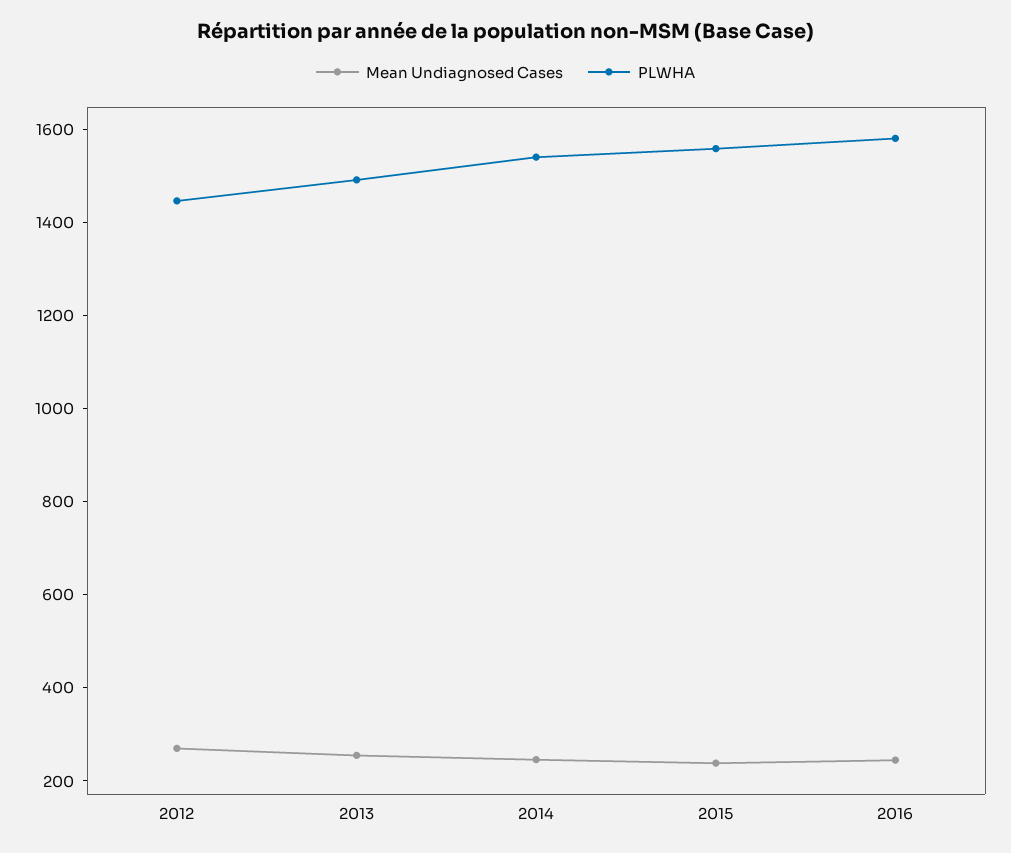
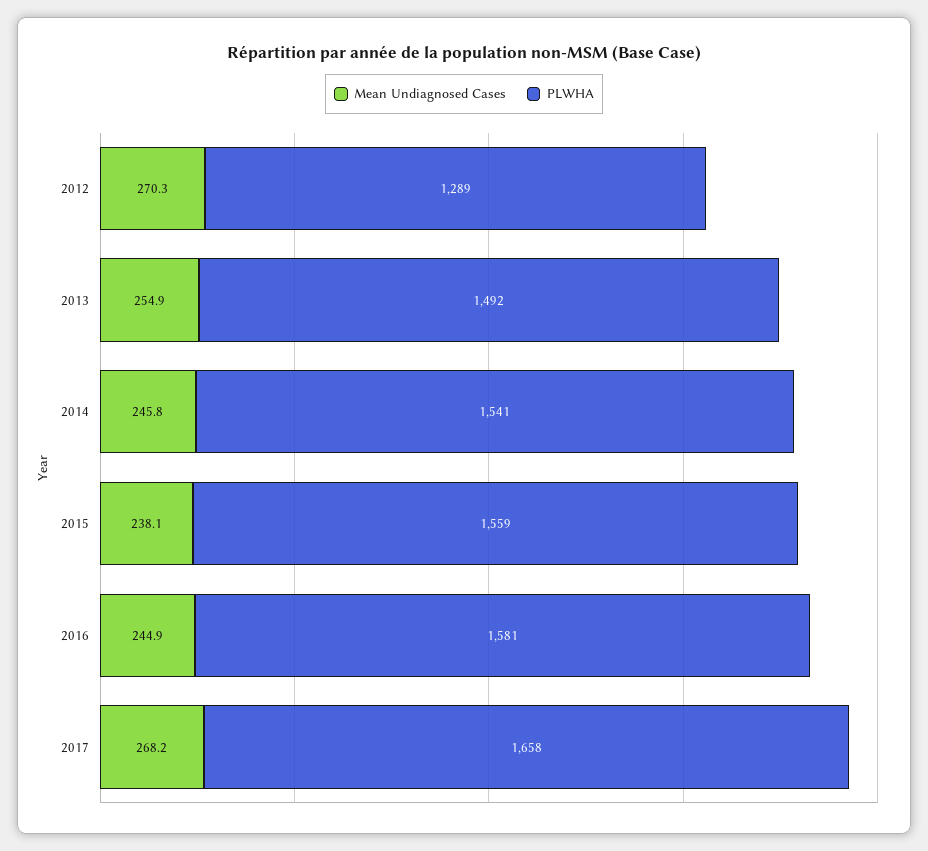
PLWHA, 2012: 1450 -> 1289
Mean Undiagnosed Cases, 2017: none -> 268.2
PLWHA, 2017: none -> 1658

